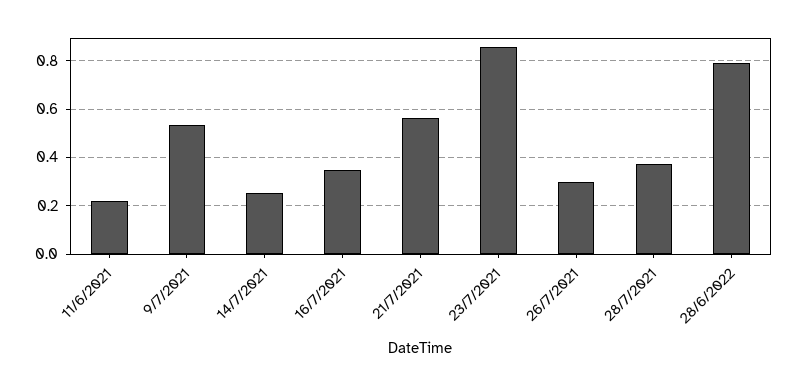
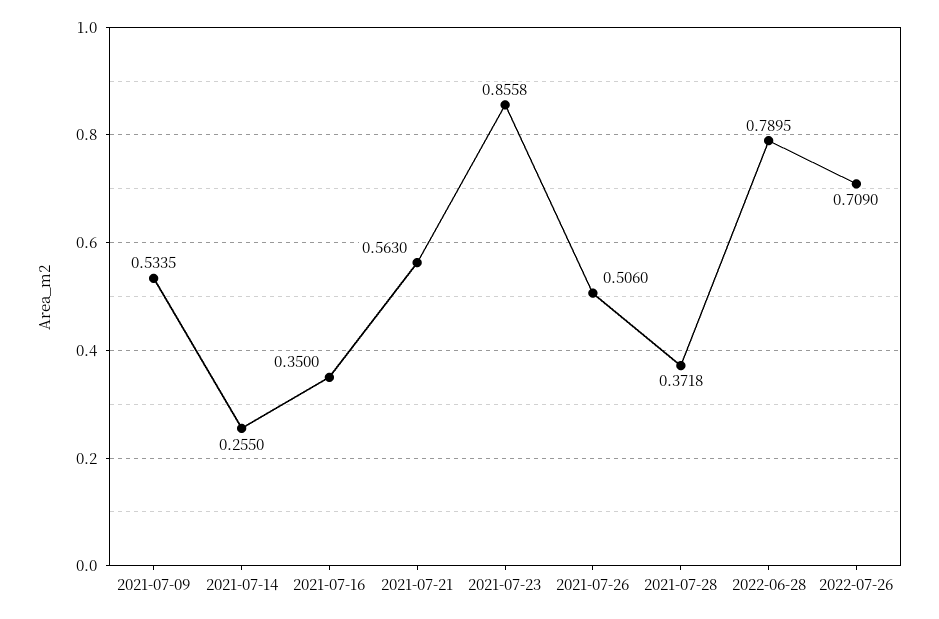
11/6/2021: 0.225 -> none
26/7/2021: 0.3 -> 0.506
2022-07-26: none -> 0.709

